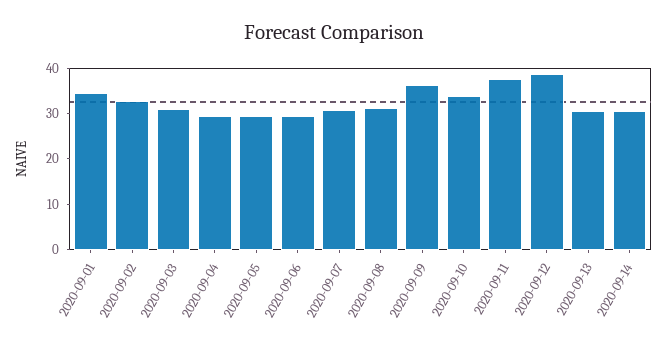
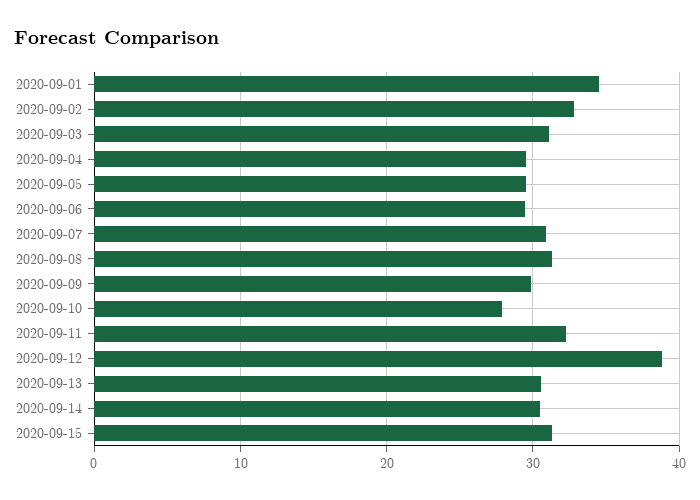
2020-09-09: 36 -> 30
2020-09-10: 34 -> 28
2020-09-11: 38 -> 32
2020-09-15: none -> 31

